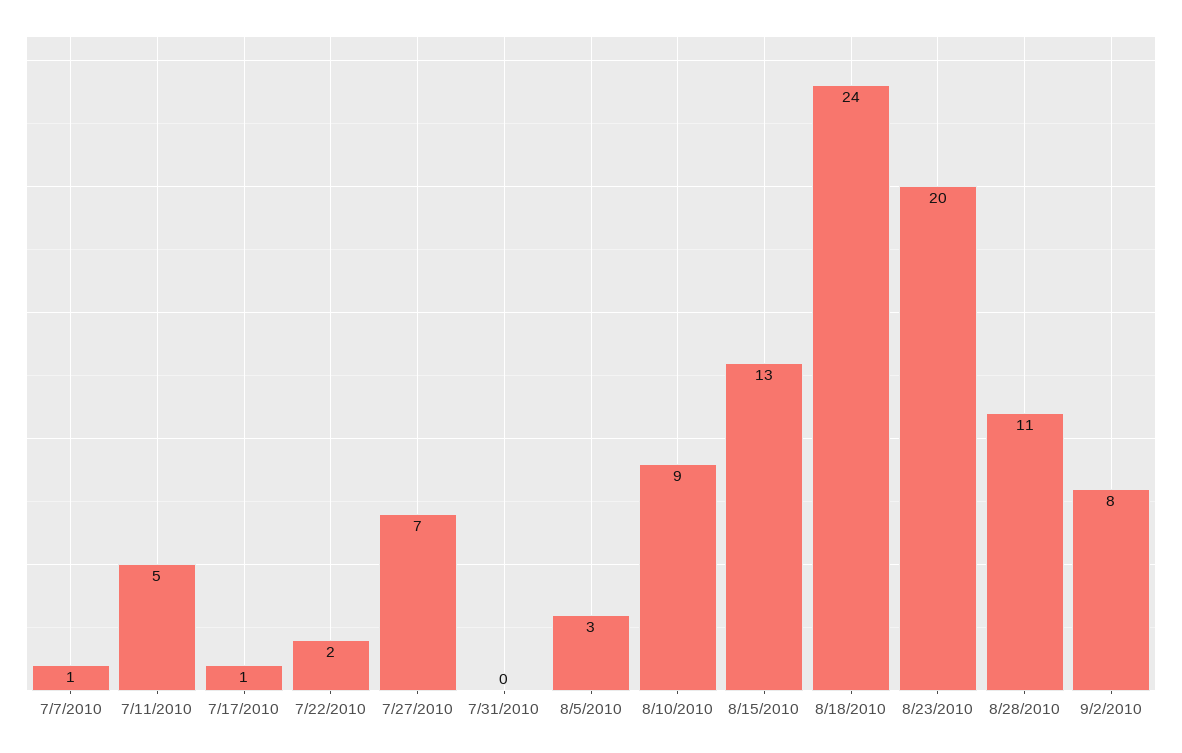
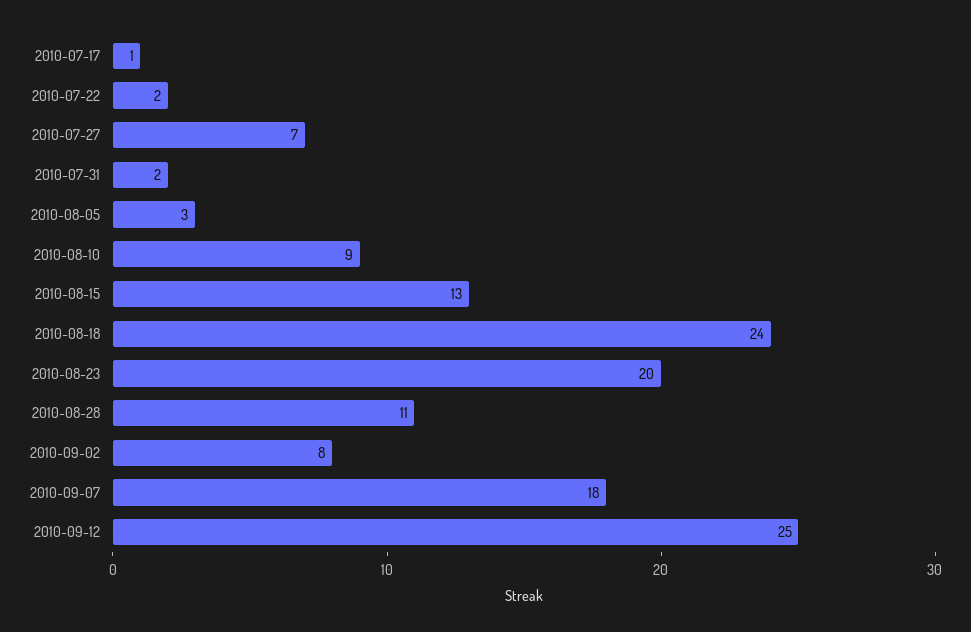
7/7/2010: 1 -> none
7/11/2010: 5 -> none
7/31/2010: 0 -> 2
2010-09-07: none -> 18
2010-09-12: none -> 25

